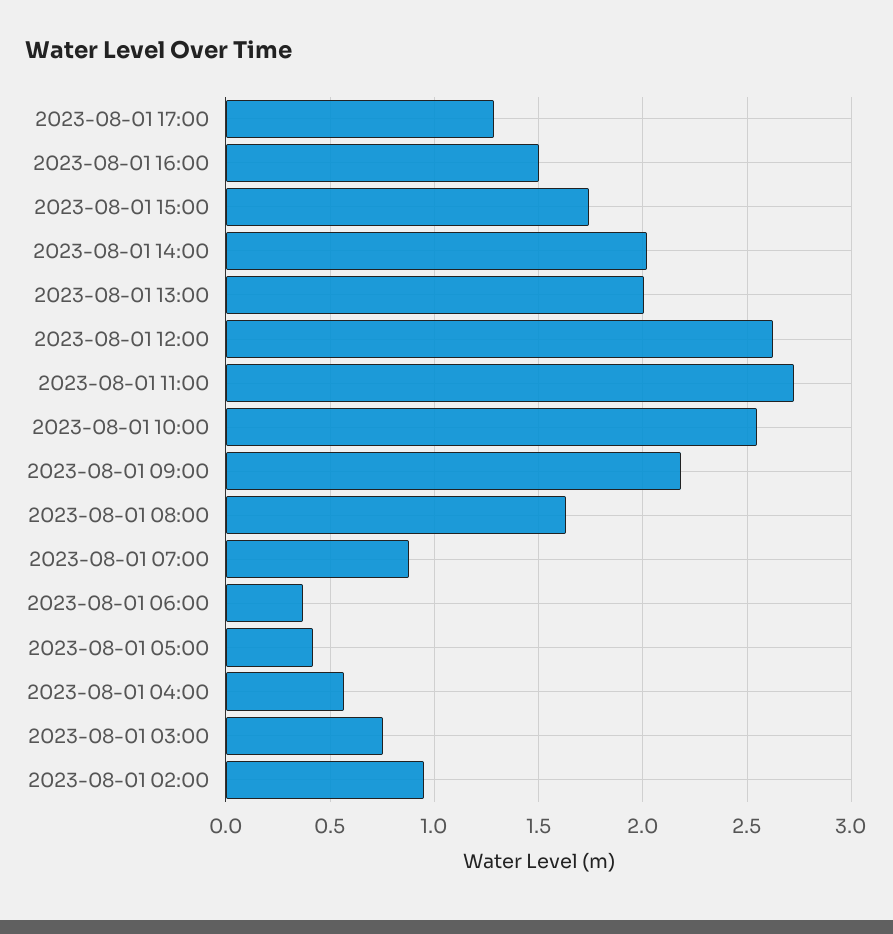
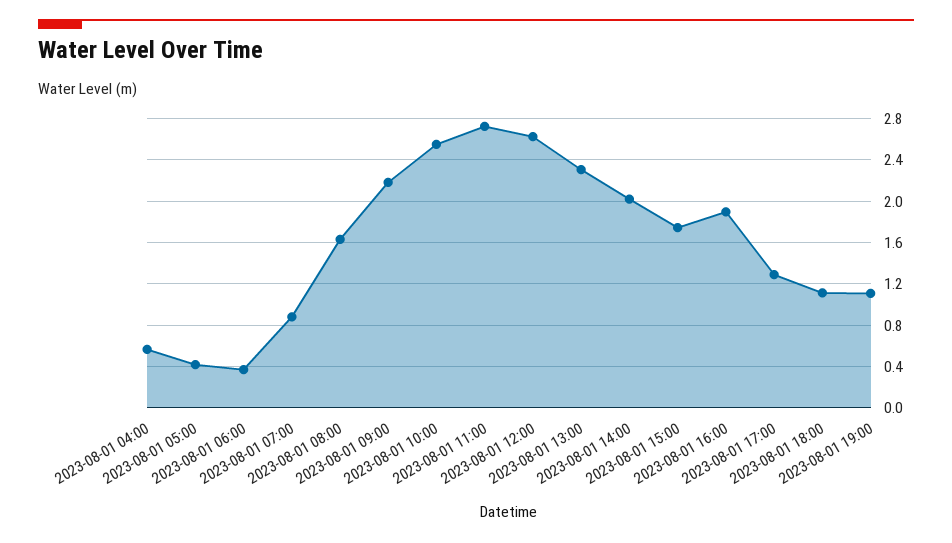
2023-08-01 16:00: 1.5 -> 1.9
2023-08-01 13:00: 2 -> 2.3
2023-08-01 03:00: 0.75 -> none
2023-08-01 02:00: 0.95 -> none
2023-08-01 18:00: none -> 1.1
2023-08-01 19:00: none -> 1.1

